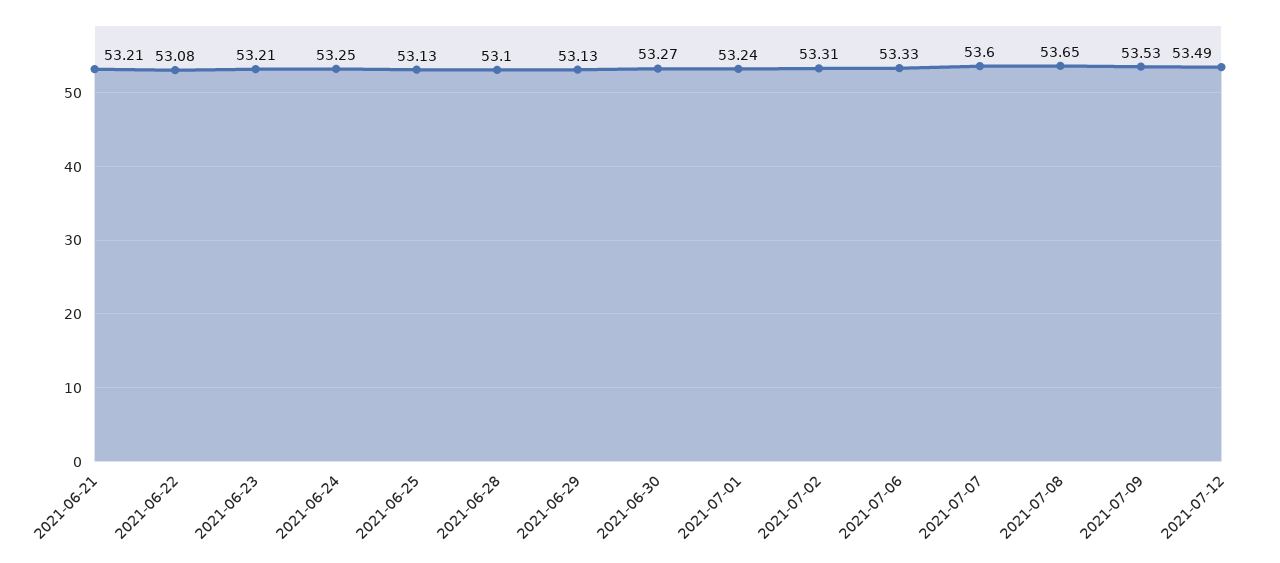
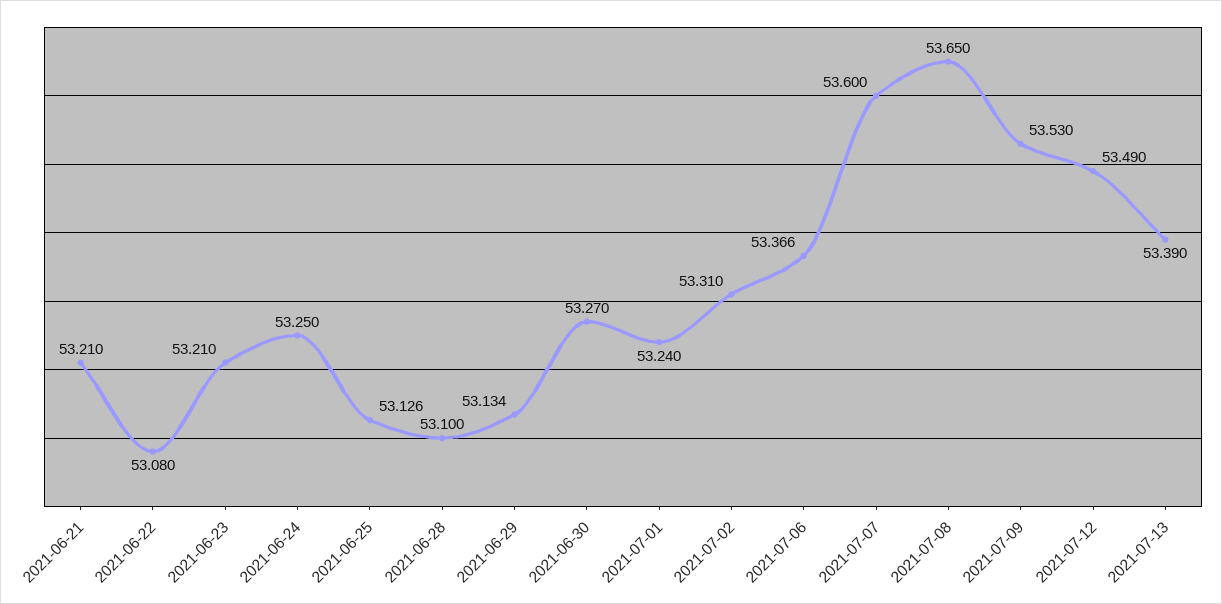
2021-07-06: 53.33 -> 53.366
2021-07-13: none -> 53.39

